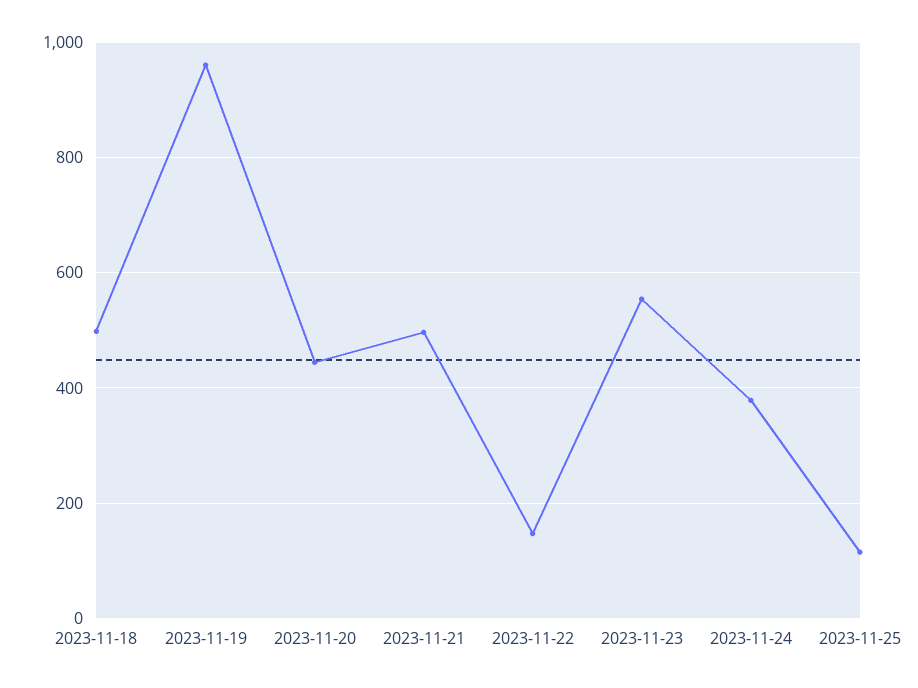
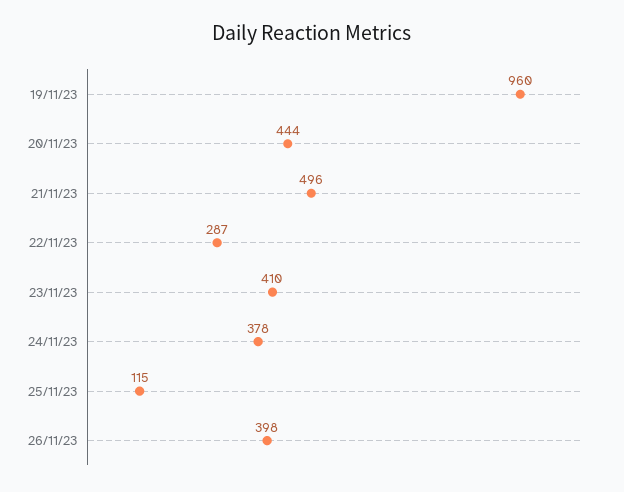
2023-11-18: 500 -> none
2023-11-22: 140 -> 287
2023-11-23: 560 -> 410
26/11/23: none -> 398

